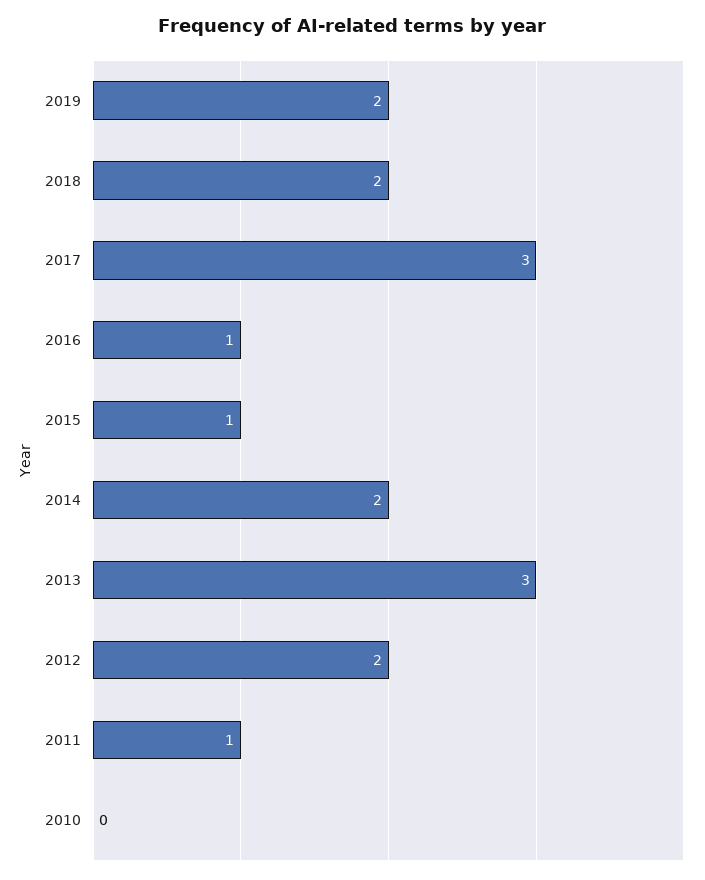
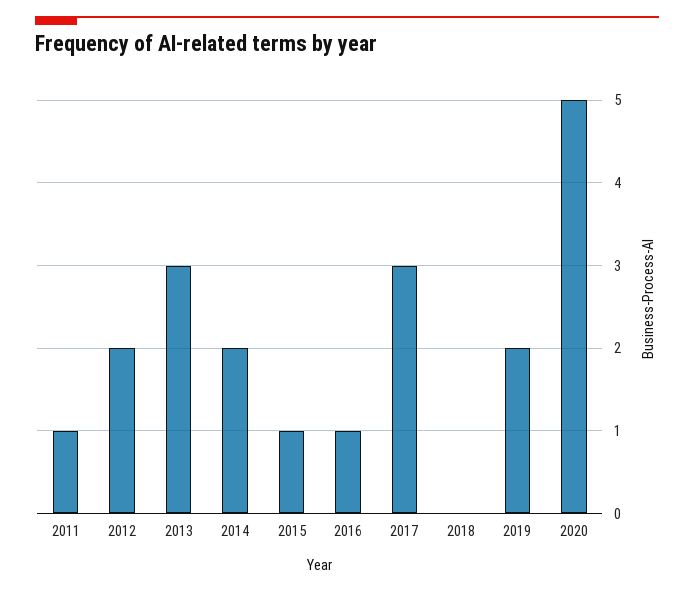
2018: 2 -> 0
2010: 0 -> none
2020: none -> 5

